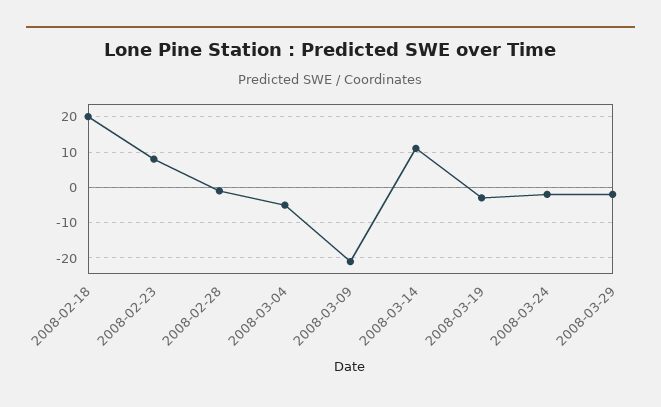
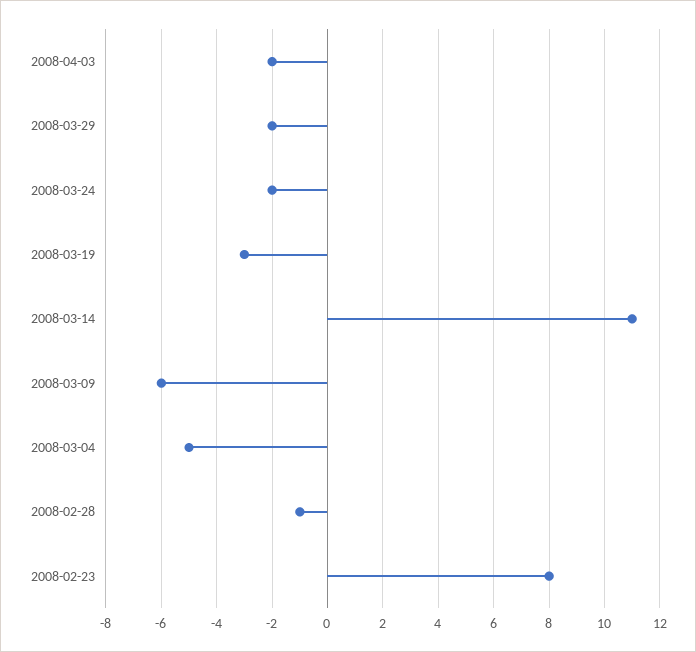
2008-02-18: 20 -> none
2008-03-09: -20 -> -6
2008-04-03: none -> -2

